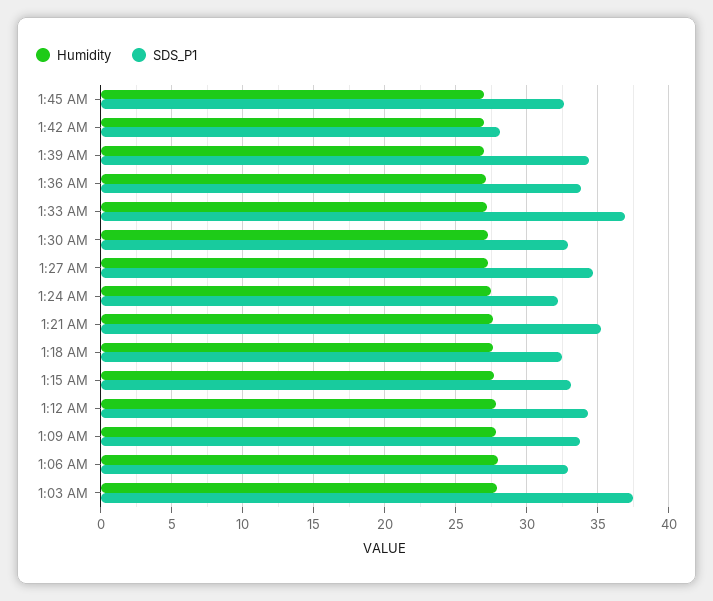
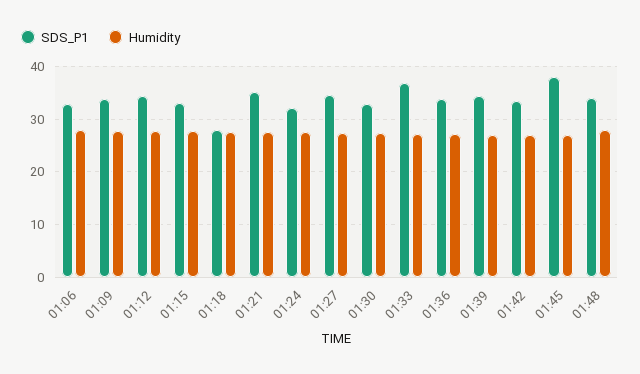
SDS_P1, 1:45 AM: 32.5 -> 38
SDS_P1, 1:42 AM: 28 -> 34
SDS_P1, 1:18 AM: 32.5 -> 28
Humidity, 1:03 AM: 28 -> none
SDS_P1, 1:03 AM: 37.5 -> none
SDS_P1, 01:48: none -> 34
Humidity, 01:48: none -> 28

